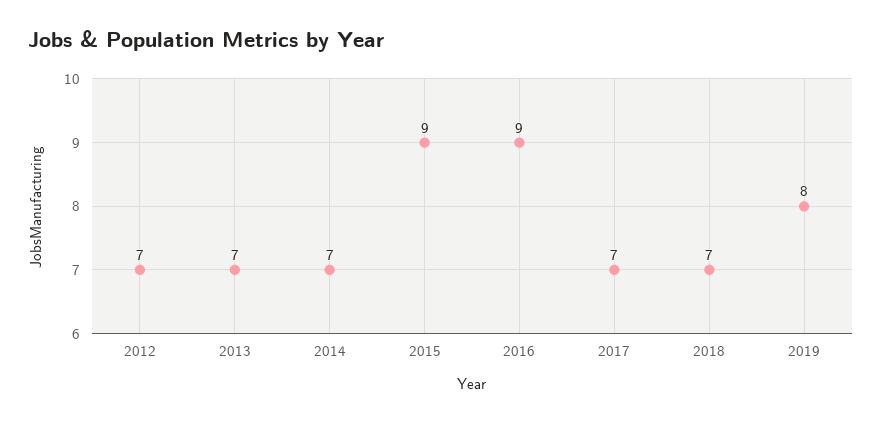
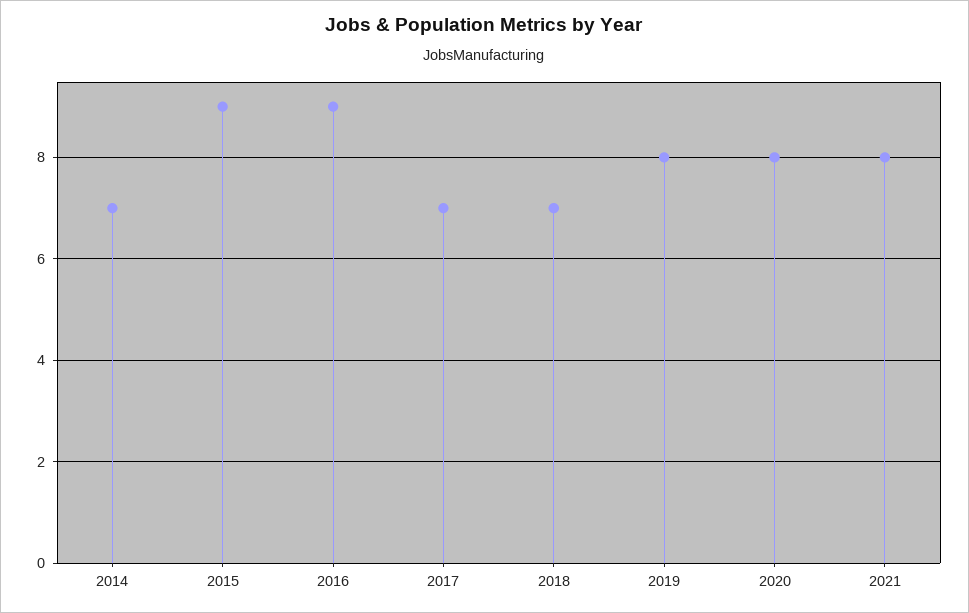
2012: 7 -> none
2013: 7 -> none
2020: none -> 8
2021: none -> 8

